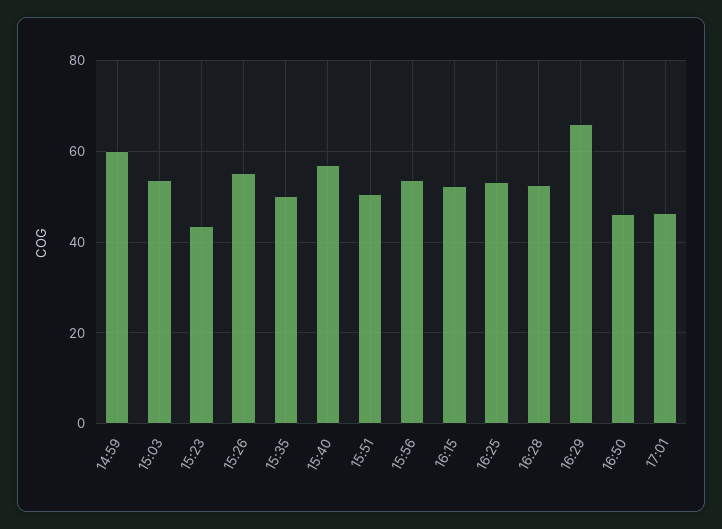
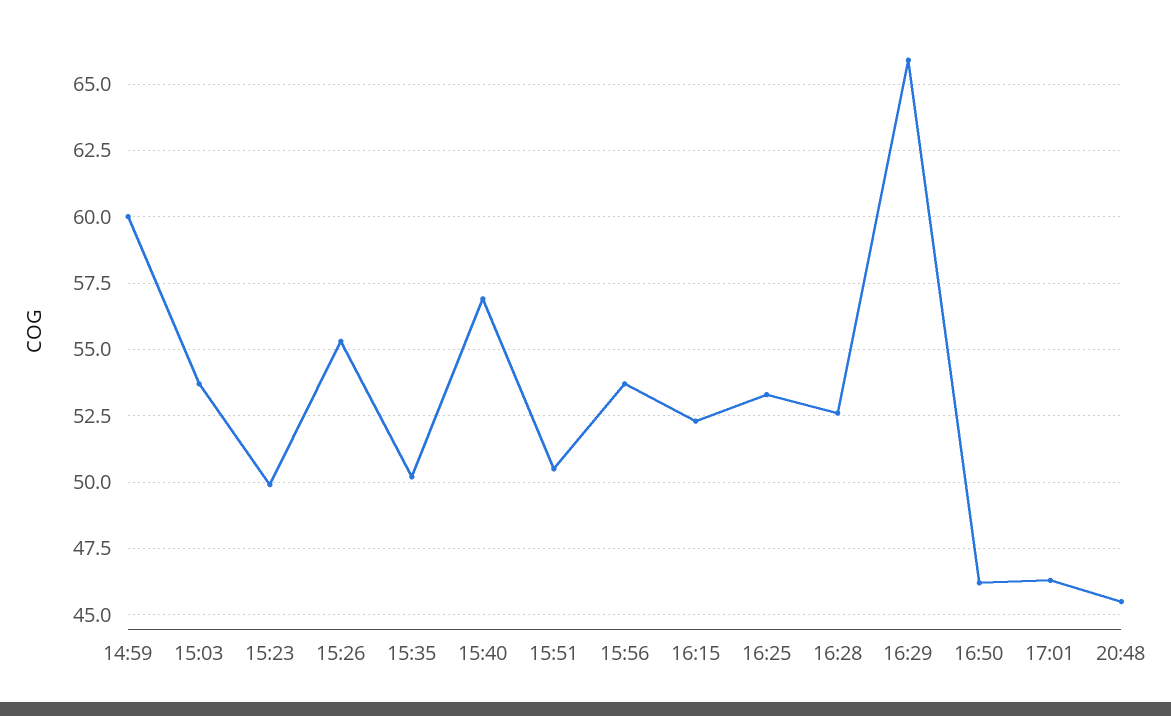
15:23: 44 -> 50
20:48: none -> 45.5

